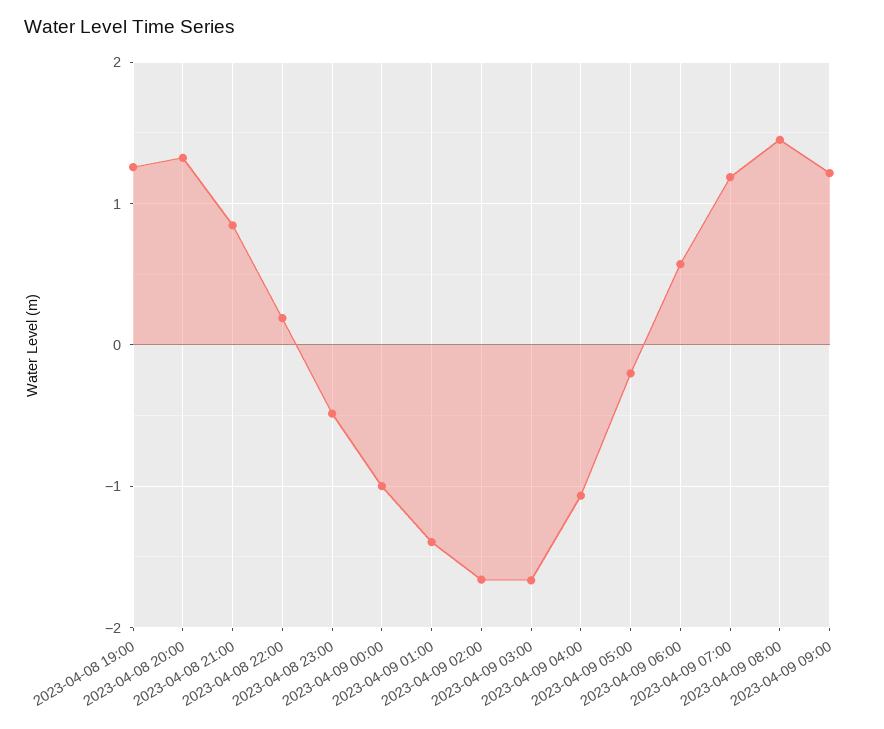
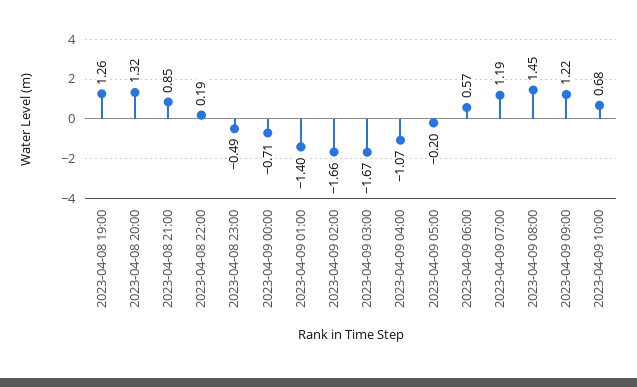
2023-04-09 00:00: -1 -> -0.71
2023-04-09 10:00: none -> 0.68

